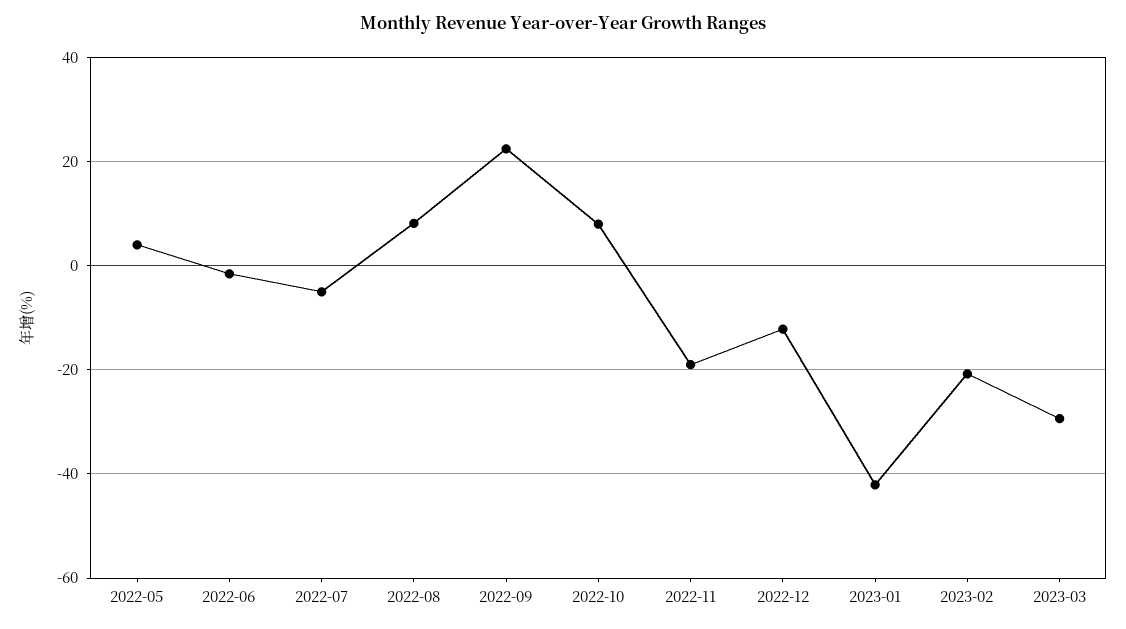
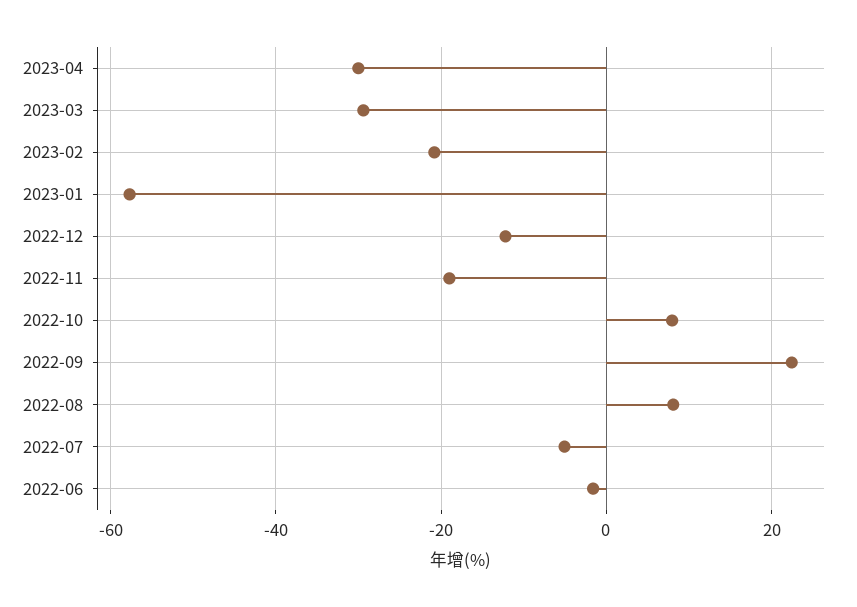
2022-05: 4 -> none
2023-01: -42 -> -58
2023-04: none -> -30

